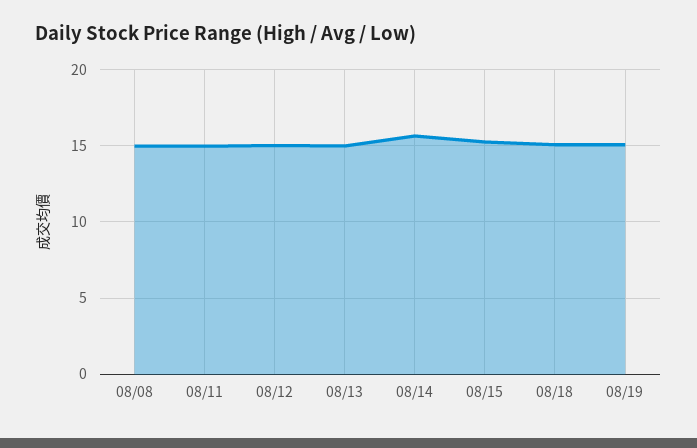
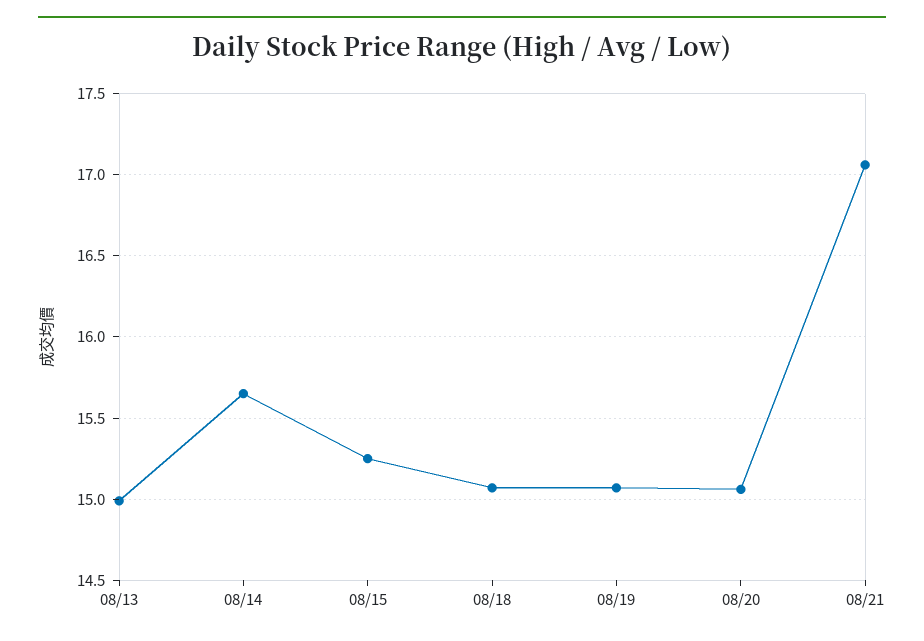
08/08: 15 -> none
08/11: 15 -> none
08/12: 15 -> none
08/20: none -> 15.05
08/21: none -> 17.05

